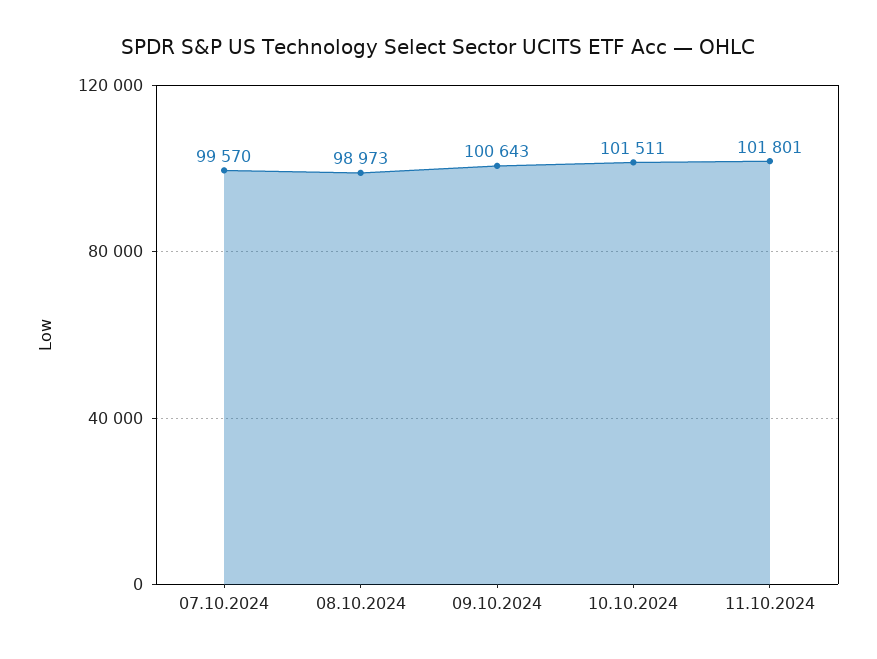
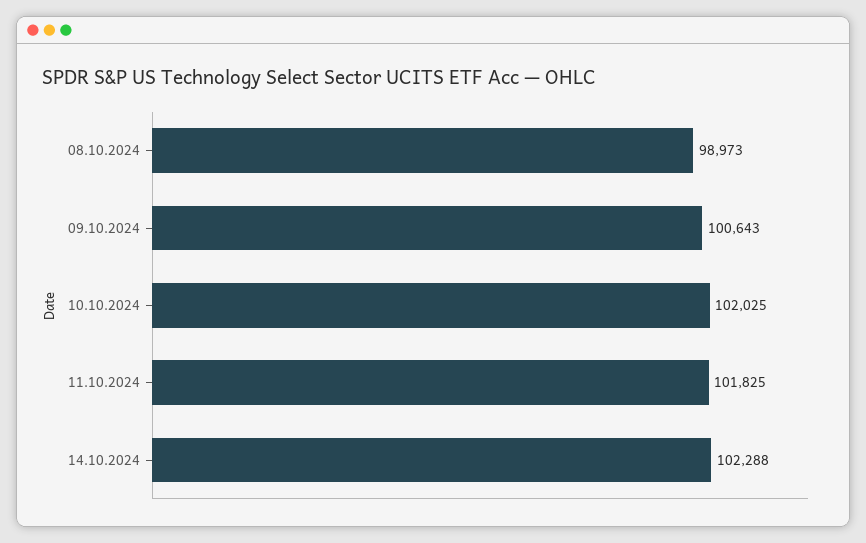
07.10.2024: 99570 -> none
10.10.2024: 101511 -> 102025
11.10.2024: 101801 -> 101825
14.10.2024: none -> 102288

